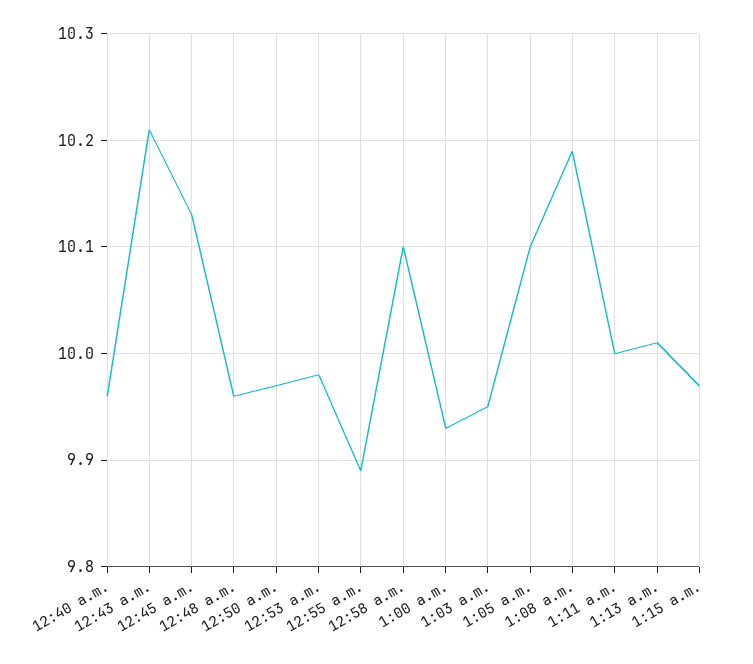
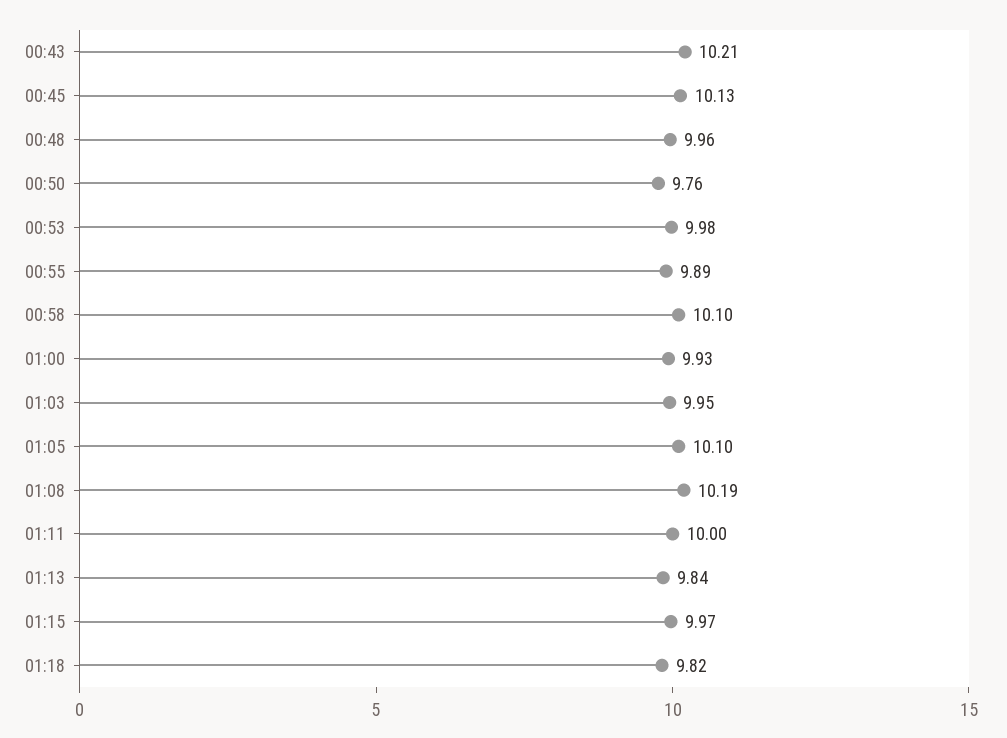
12:40 a.m.: 9.96 -> none
12:50 a.m.: 9.97 -> 9.76
1:13 a.m.: 10.01 -> 9.84
01:18: none -> 9.82

